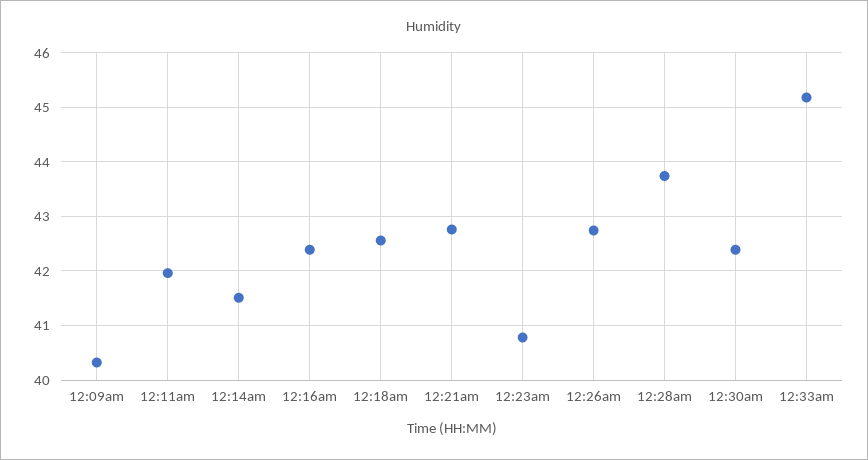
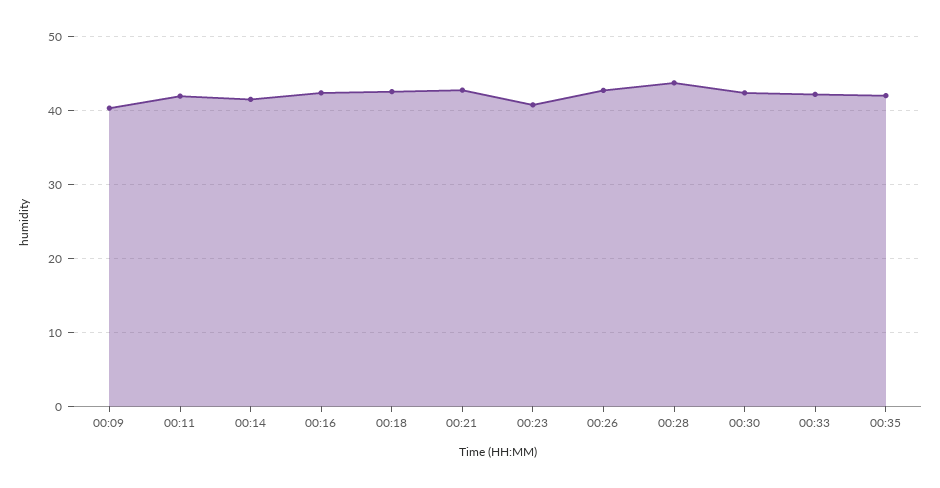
12:33am: 45.2 -> 42
00:35: none -> 42

